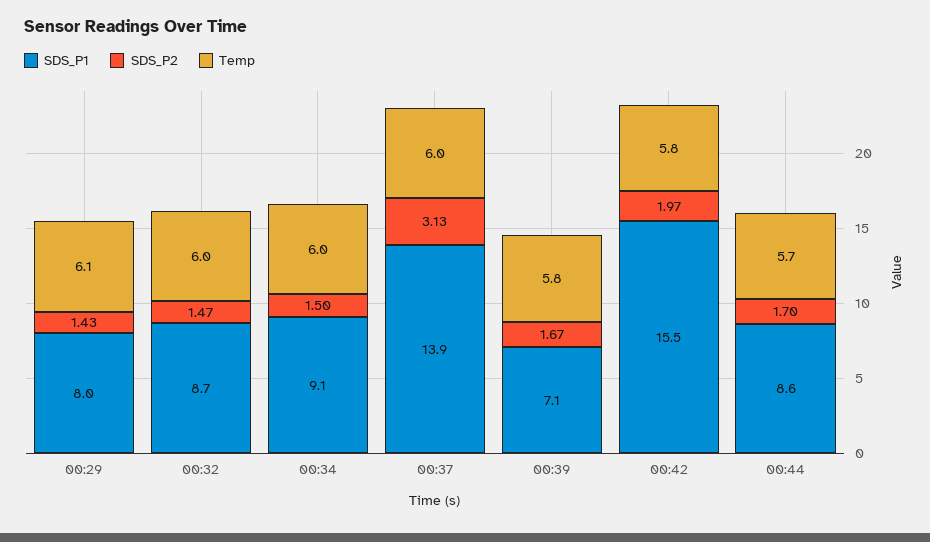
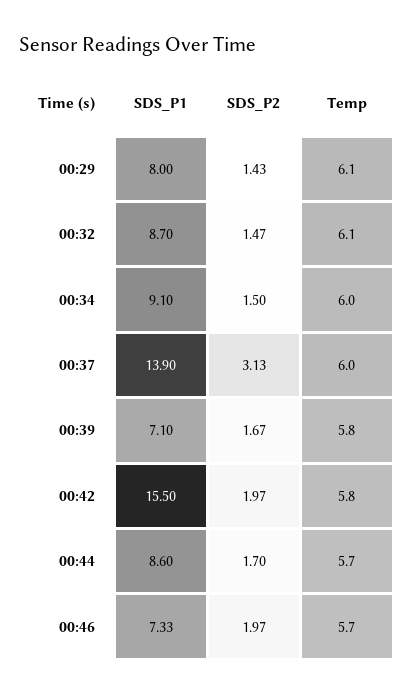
Temp, 00:32: 6 -> 6.1
SDS_P1, 00:46: none -> 7.33
SDS_P2, 00:46: none -> 1.97
Temp, 00:46: none -> 5.7

